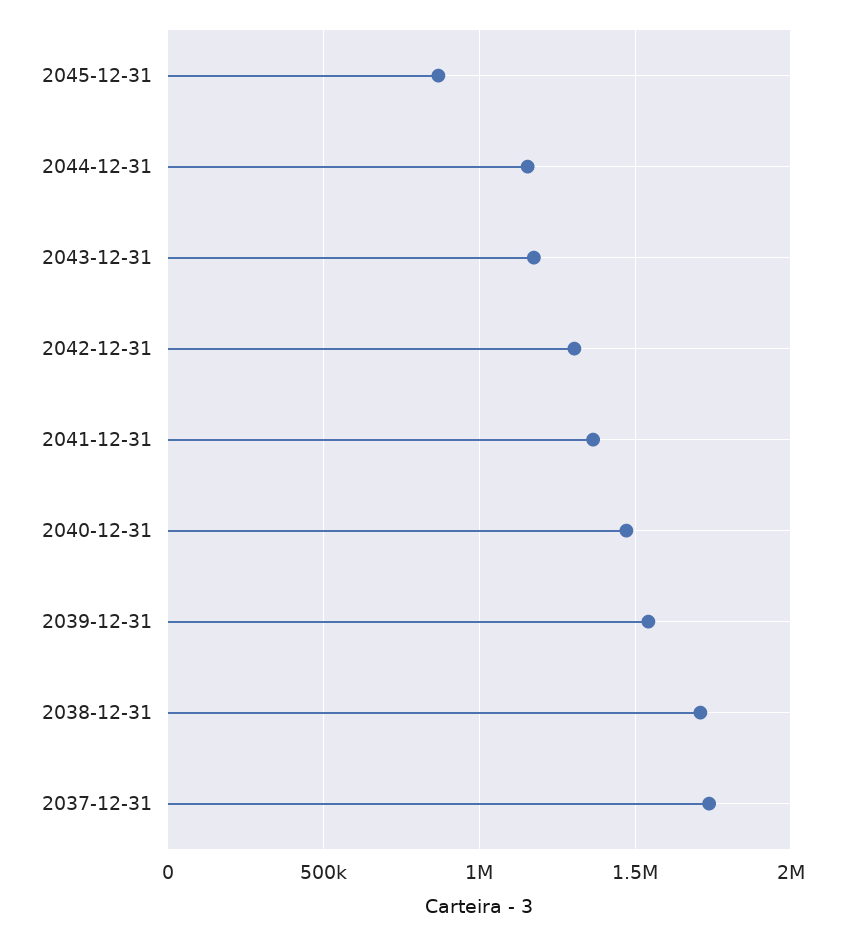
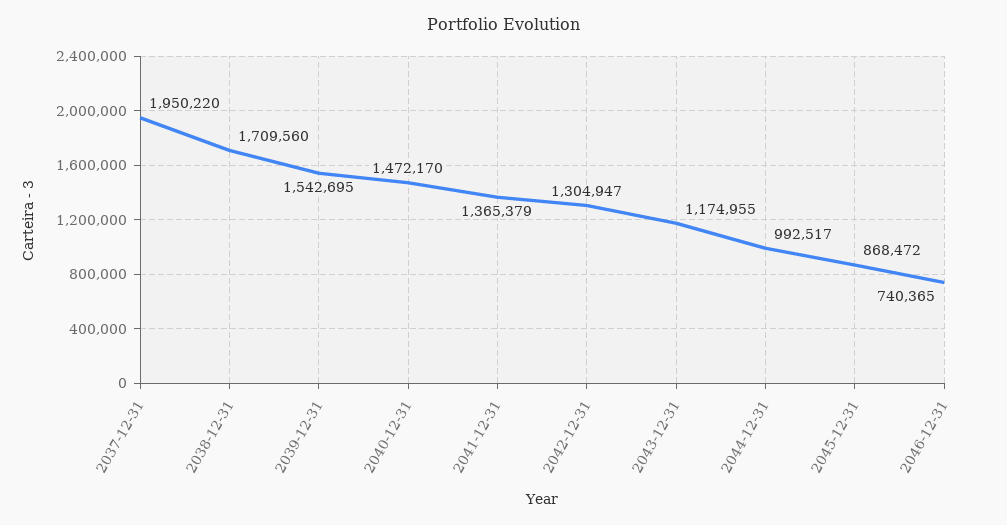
2044-12-31: 1150000 -> 992517
2037-12-31: 1750000 -> 1950220
2046-12-31: none -> 740365

